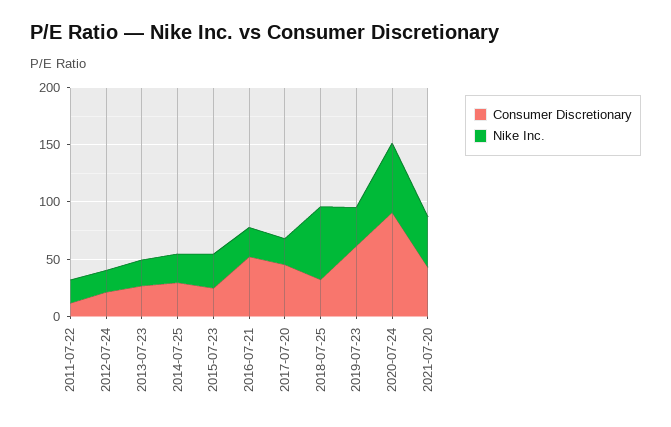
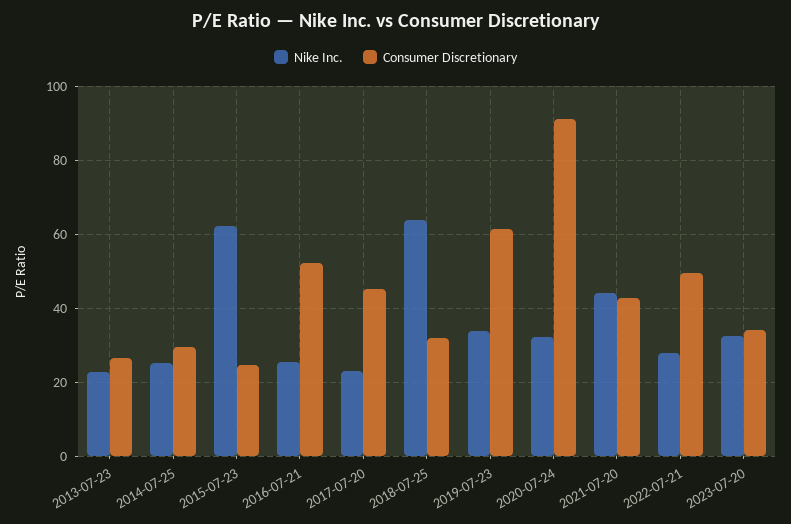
Consumer Discretionary, 2011-07-22: 10 -> none
Nike Inc., 2011-07-22: 20 -> none
Consumer Discretionary, 2012-07-24: 20 -> none
Nike Inc., 2012-07-24: 20 -> none
Nike Inc., 2015-07-23: 30 -> 62
Nike Inc., 2020-07-24: 60 -> 32
Nike Inc., 2022-07-21: none -> 28
Consumer Discretionary, 2022-07-21: none -> 50
Nike Inc., 2023-07-20: none -> 32
Consumer Discretionary, 2023-07-20: none -> 34

